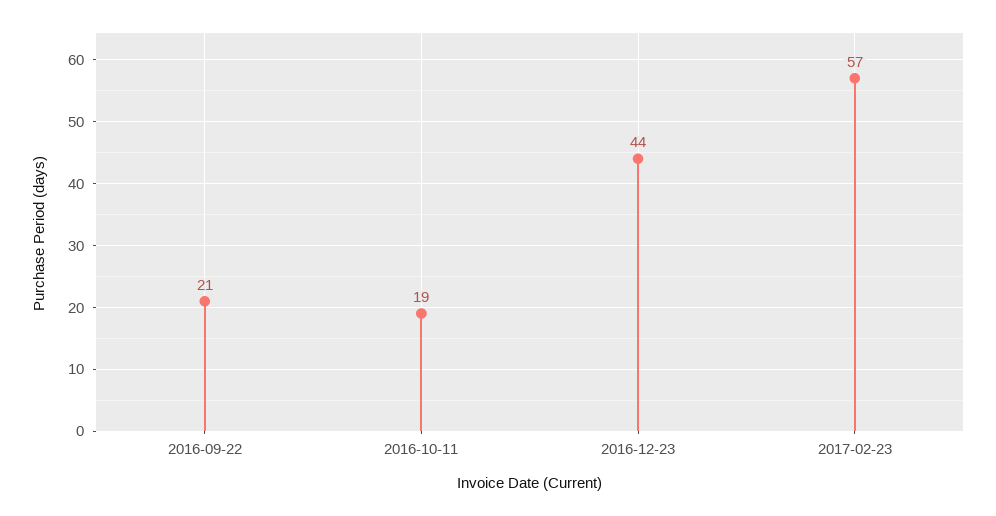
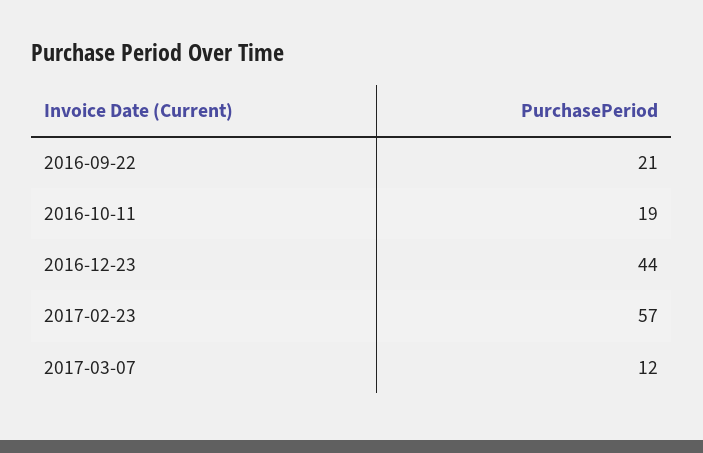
2017-03-07: none -> 12

